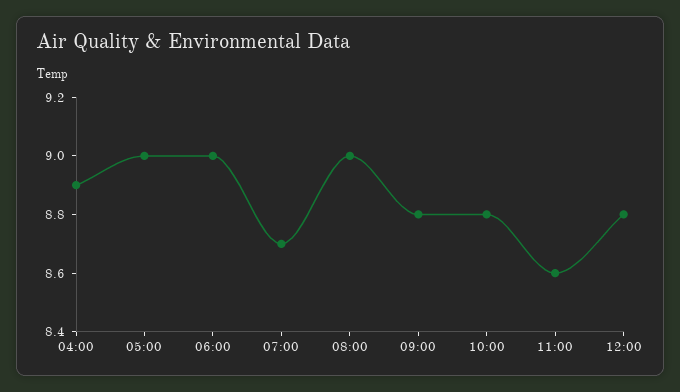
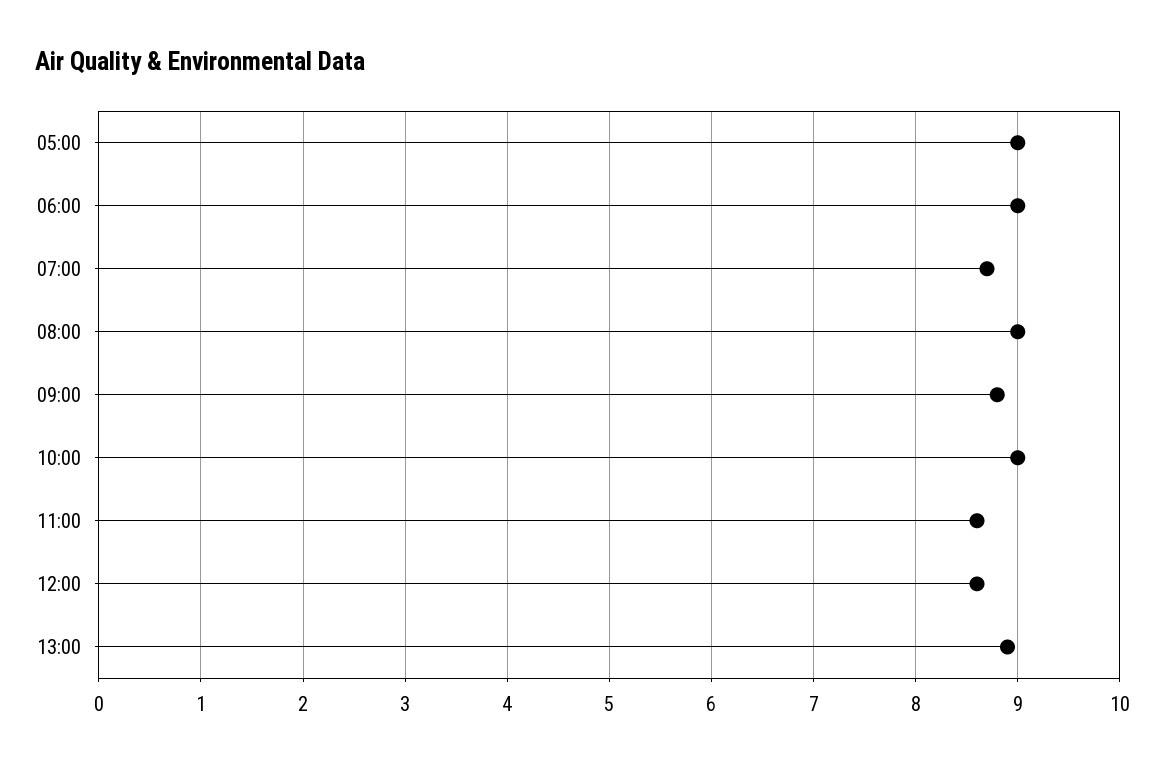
04:00: 8.9 -> none
10:00: 8.8 -> 9
12:00: 8.8 -> 8.6
13:00: none -> 8.9

